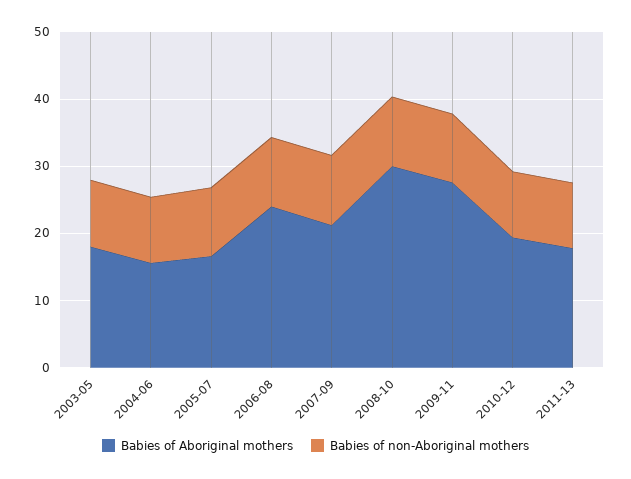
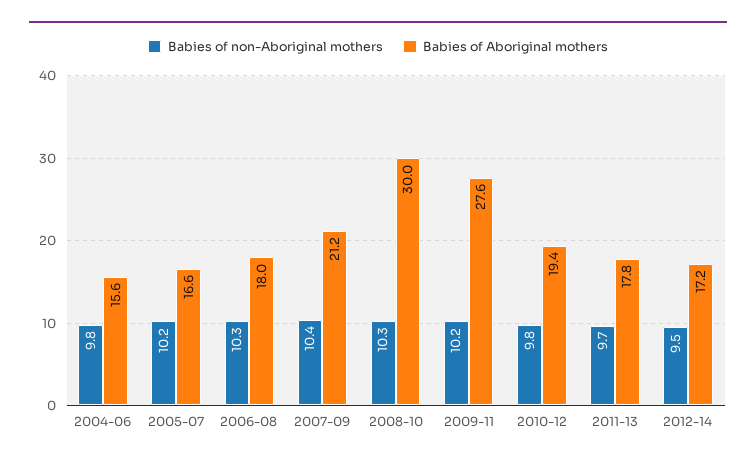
Babies of Aboriginal mothers, 2003-05: 18 -> none
Babies of non-Aboriginal mothers, 2003-05: 10 -> none
Babies of Aboriginal mothers, 2006-08: 24 -> 18
Babies of non-Aboriginal mothers, 2012-14: none -> 9.5
Babies of Aboriginal mothers, 2012-14: none -> 17.2

